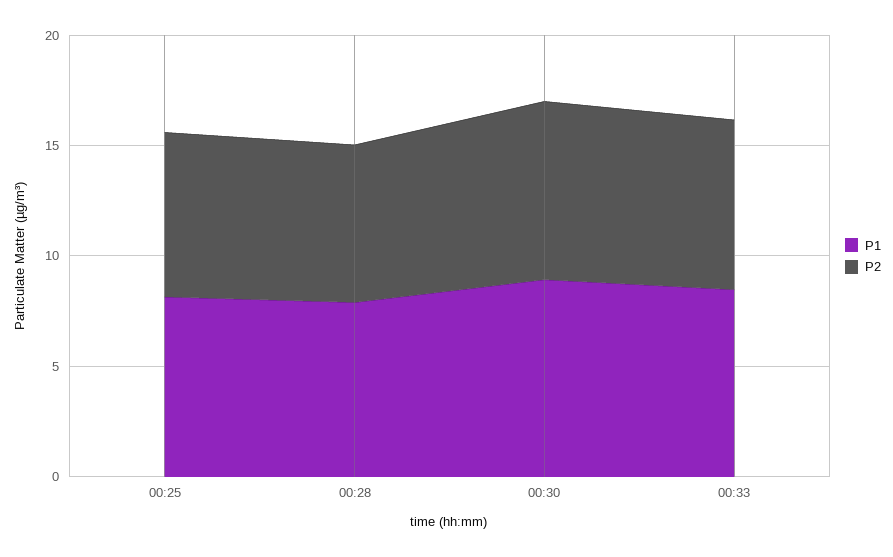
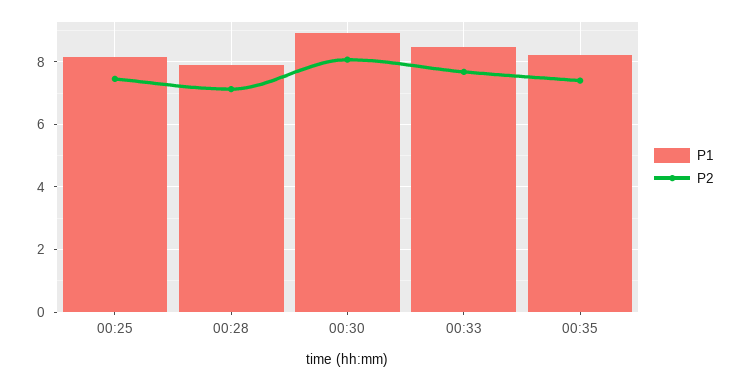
P1, 00:35: none -> 8.2
P2, 00:35: none -> 7.4

